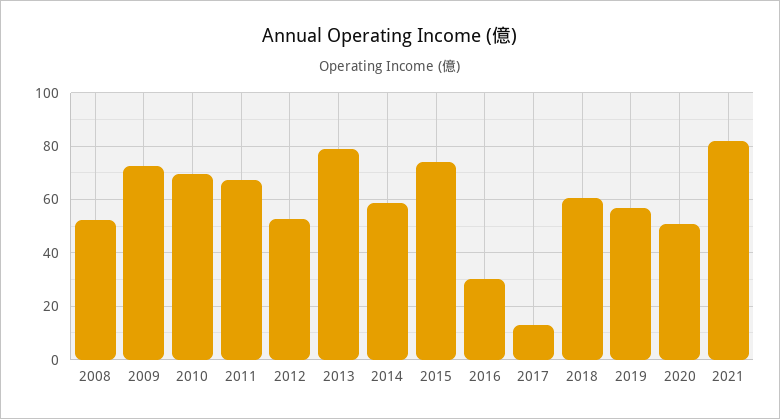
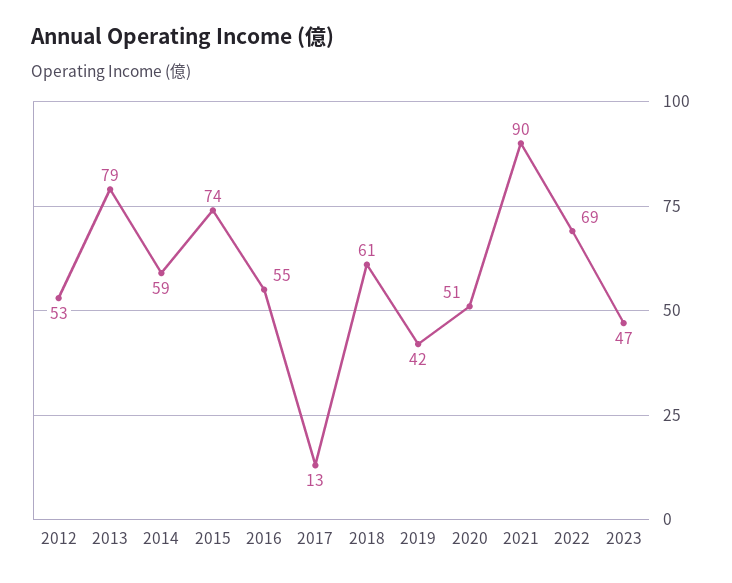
2008: 52.5 -> none
2009: 72.5 -> none
2010: 70 -> none
2011: 67.5 -> none
2016: 30 -> 55
2019: 57.5 -> 42
2021: 82.5 -> 90
2022: none -> 69
2023: none -> 47

